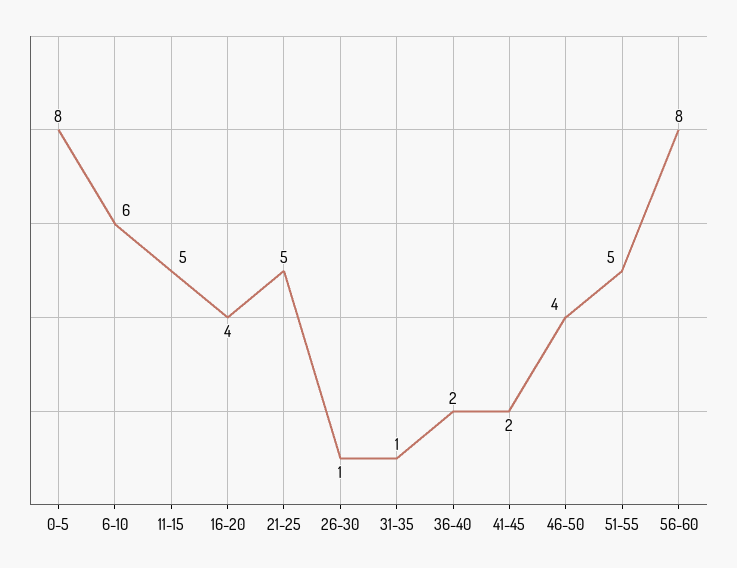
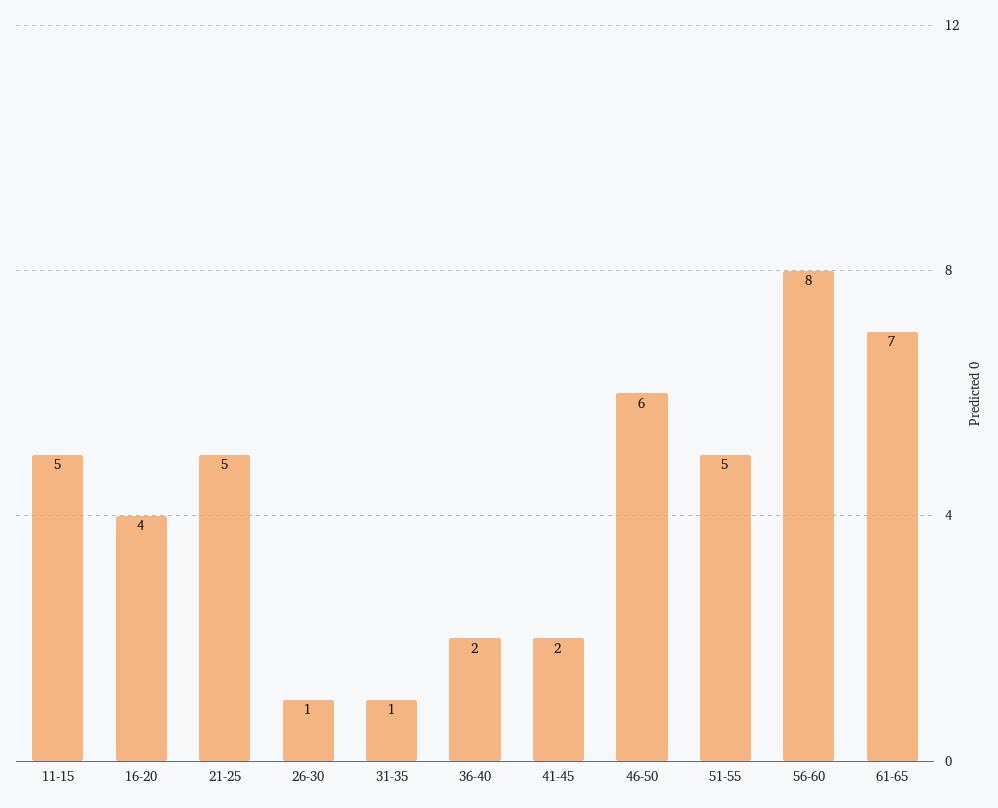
0-5: 8 -> none
6-10: 6 -> none
46-50: 4 -> 6
61-65: none -> 7

